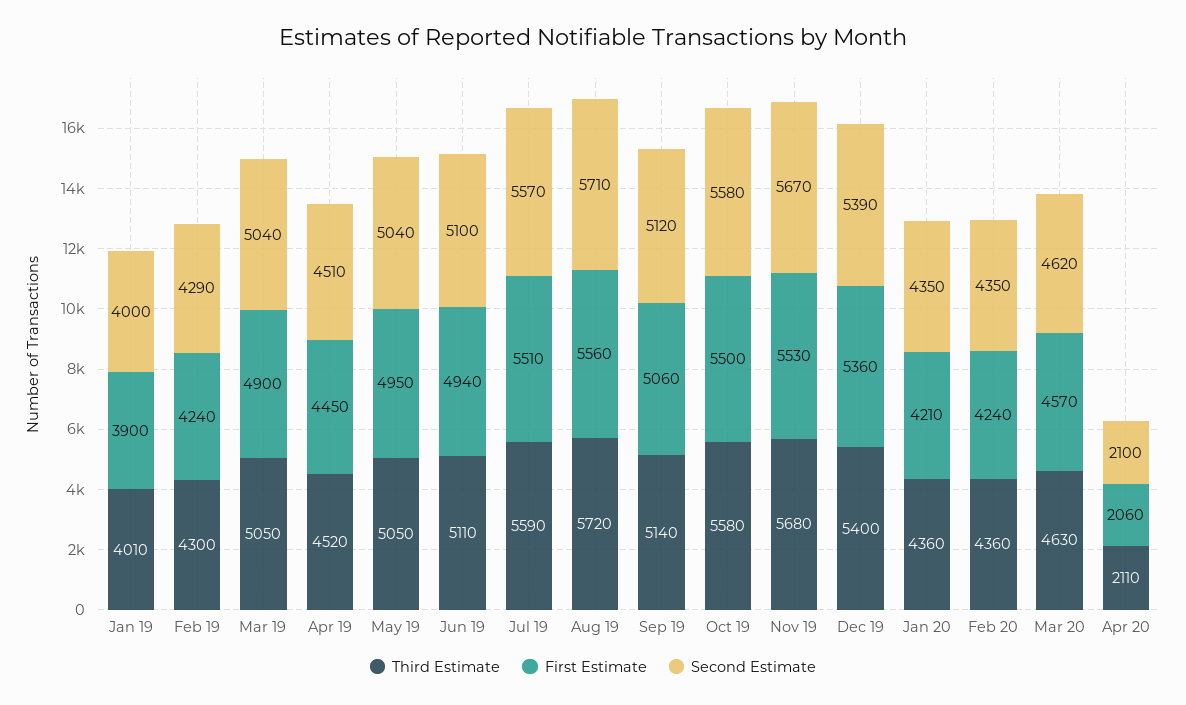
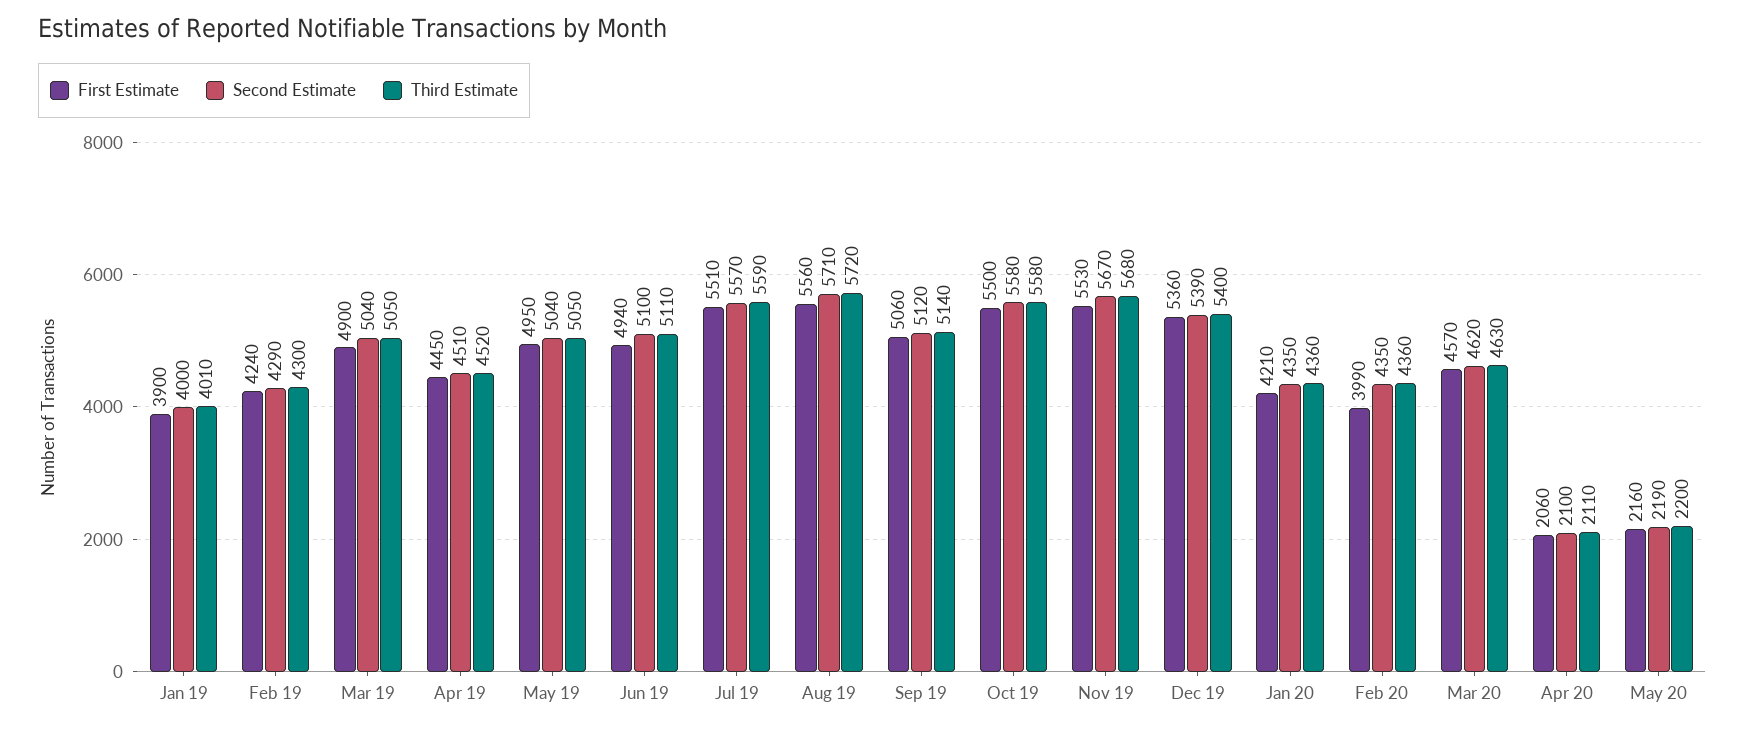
First Estimate, Feb 20: 4240 -> 3990
First Estimate, May 20: none -> 2160
Second Estimate, May 20: none -> 2190
Third Estimate, May 20: none -> 2200

